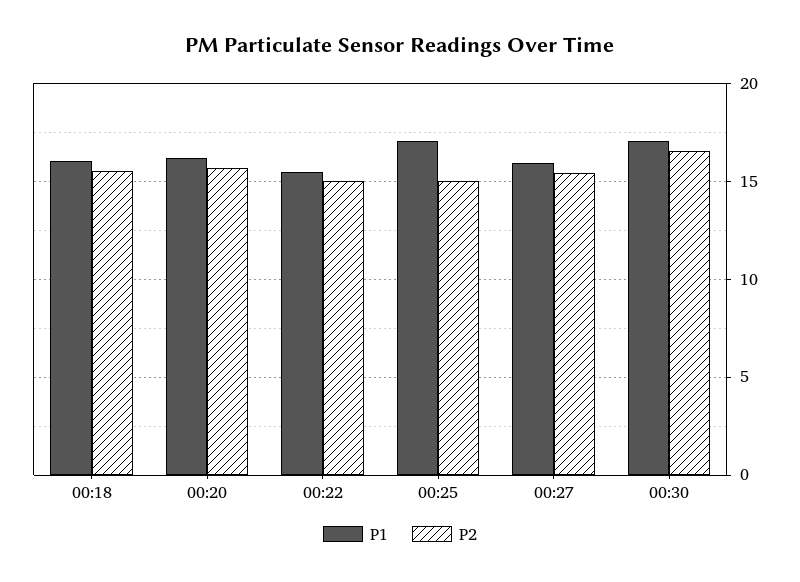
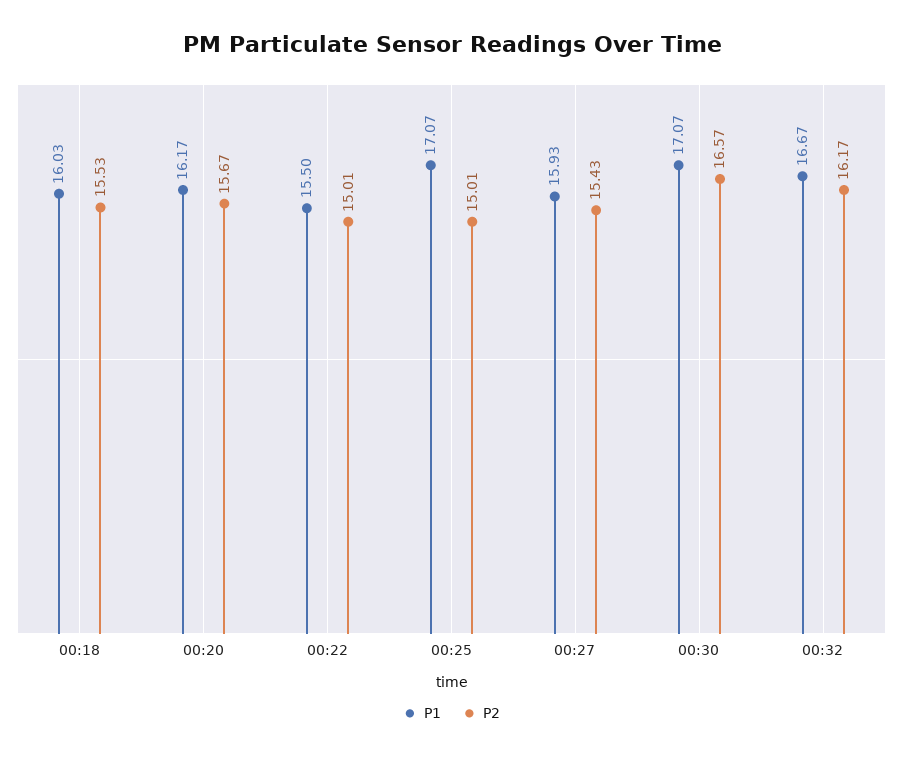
P1, 00:32: none -> 16.67
P2, 00:32: none -> 16.17

